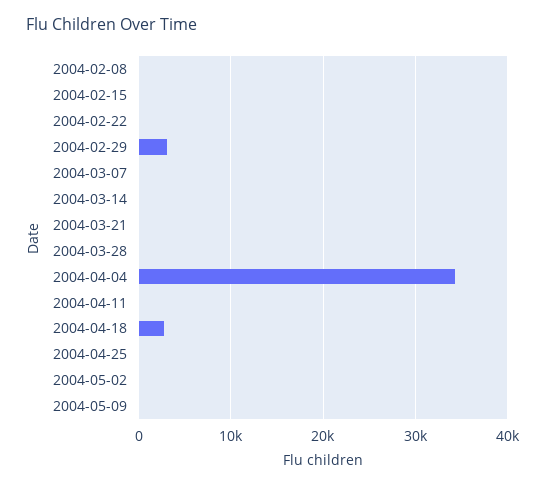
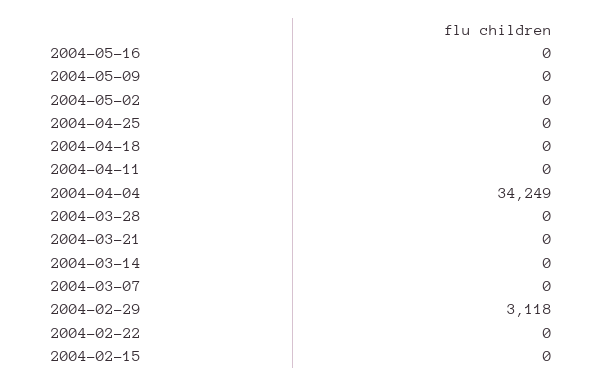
2004-02-08: 0 -> none
2004-04-18: 3000 -> 0
2004-05-16: none -> 0

